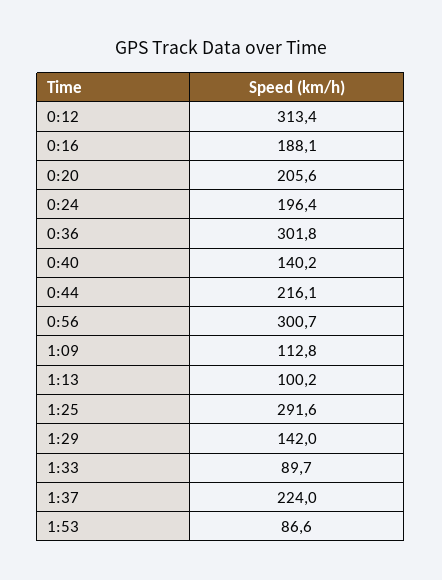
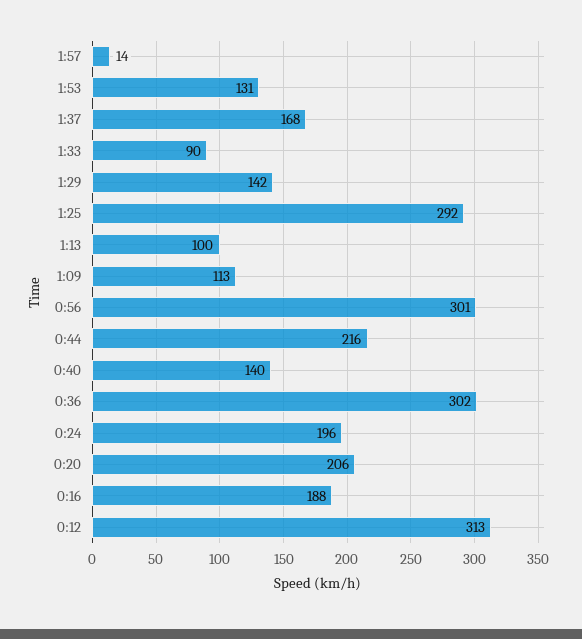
1:37: 224 -> 168
1:53: 86.6 -> 131
1:57: none -> 14

